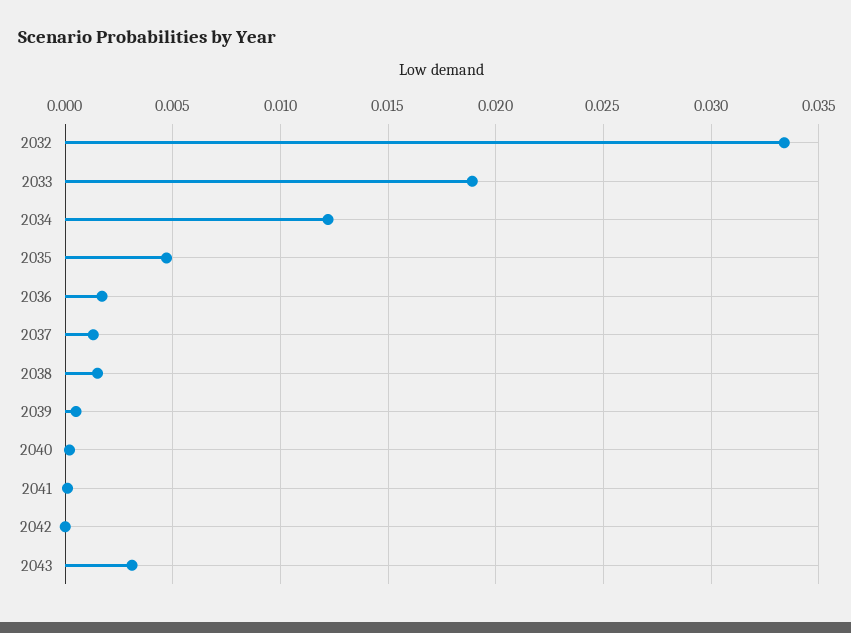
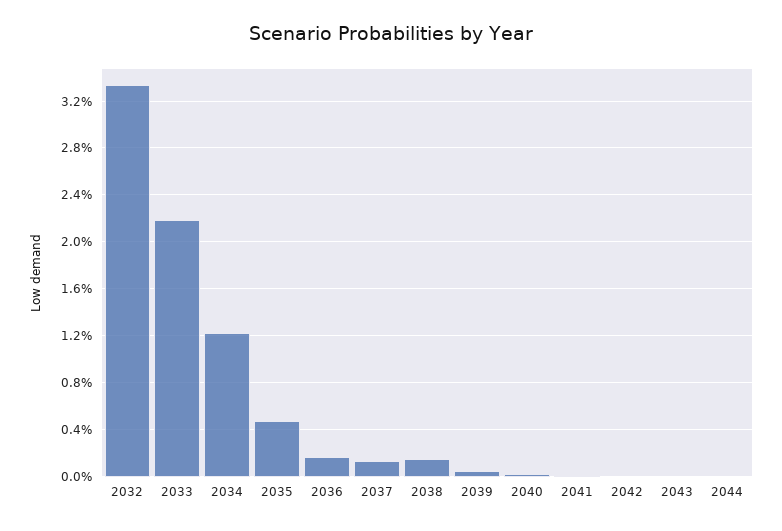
2033: 0.019 -> 0.022
2043: 0.003 -> 0
2044: none -> 0

